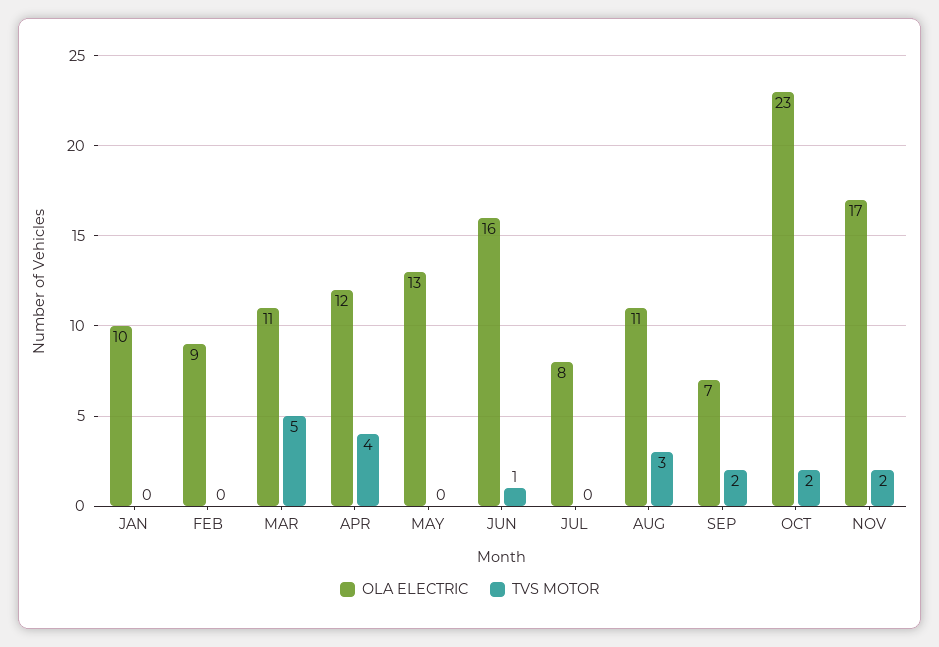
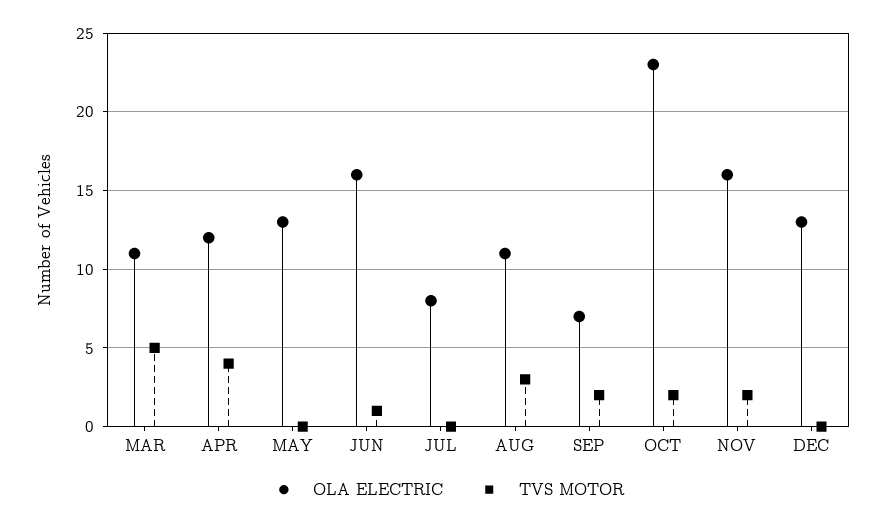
OLA ELECTRIC, JAN: 10 -> none
TVS MOTOR, JAN: 0 -> none
OLA ELECTRIC, FEB: 9 -> none
TVS MOTOR, FEB: 0 -> none
OLA ELECTRIC, NOV: 17 -> 16
OLA ELECTRIC, DEC: none -> 13
TVS MOTOR, DEC: none -> 0

